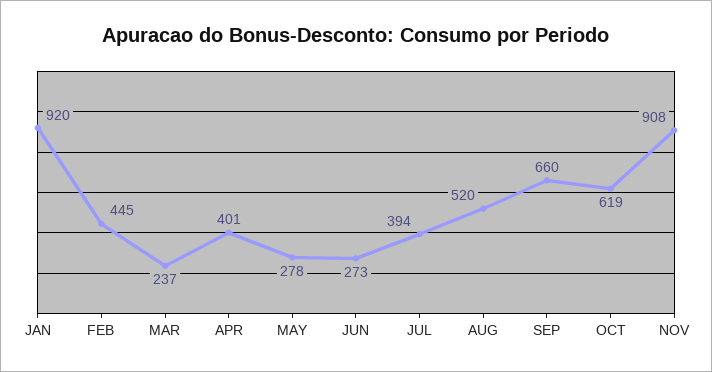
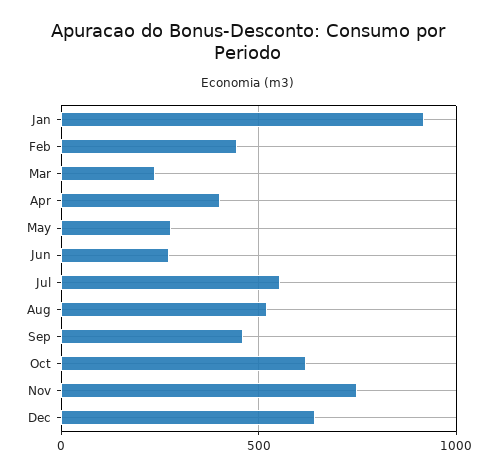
JUL: 394 -> 550
SEP: 660 -> 450
NOV: 908 -> 750
Dec: none -> 650

